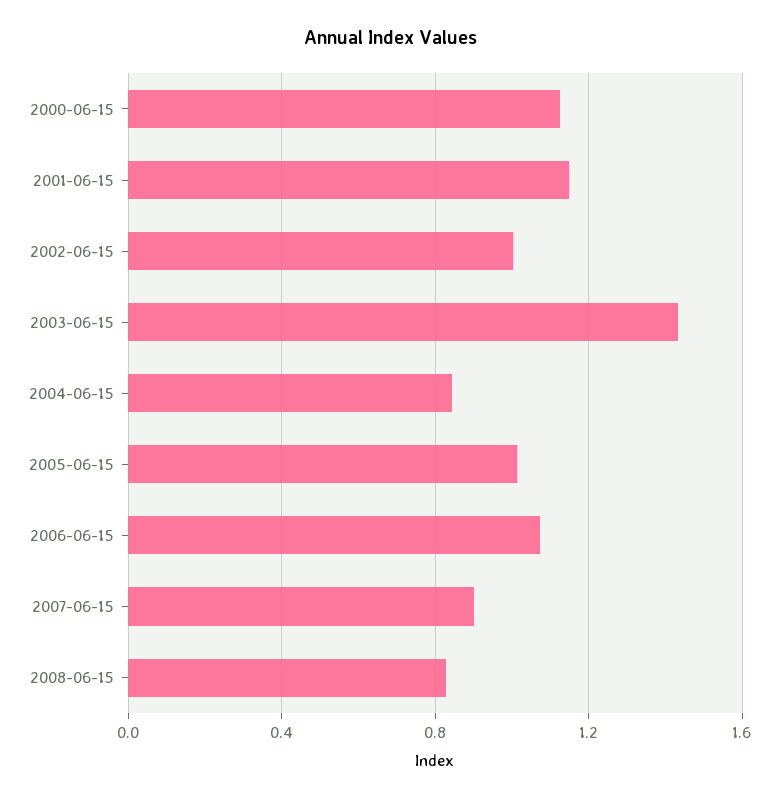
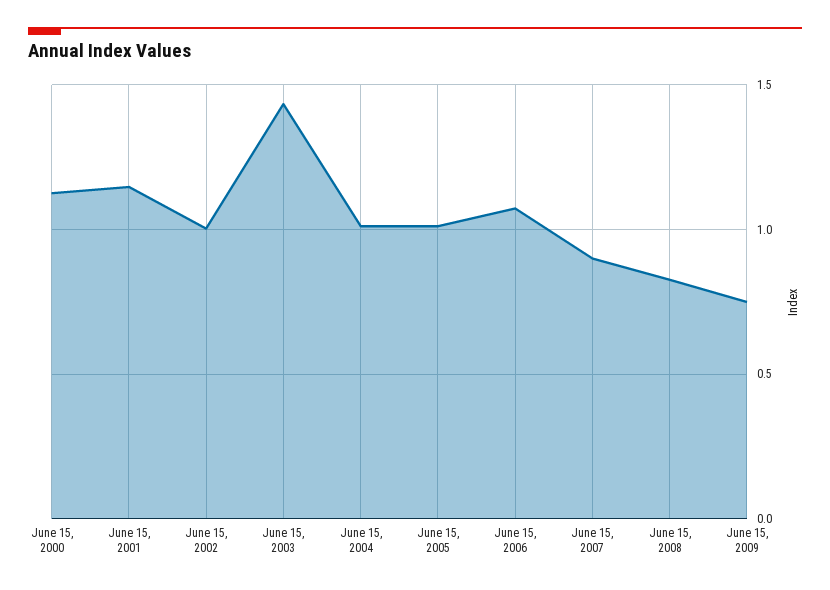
2004-06-15: 0.85 -> 1
June 15, 2009: none -> 0.75

